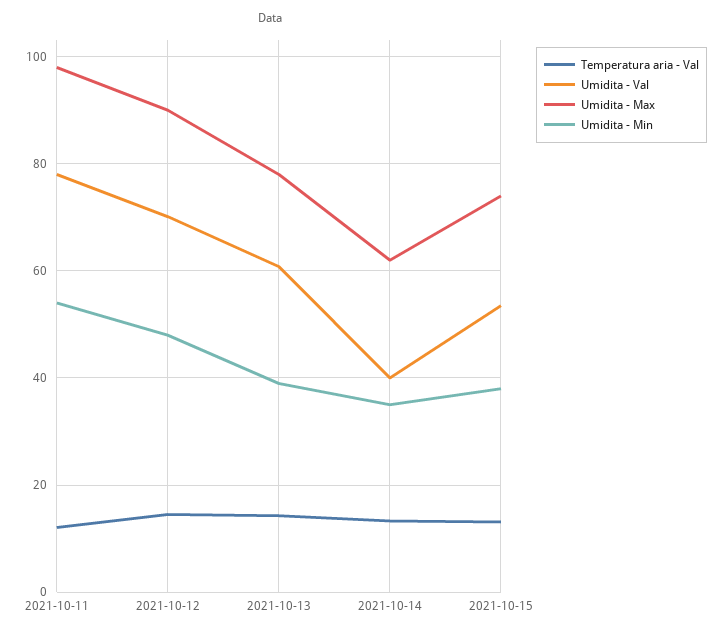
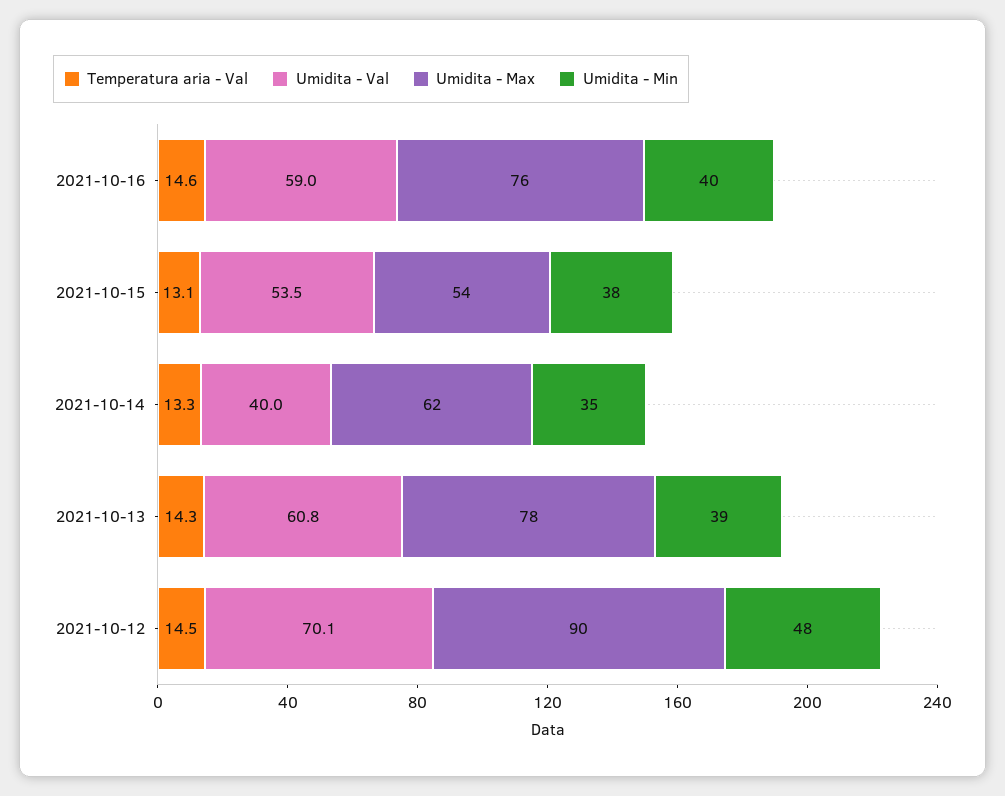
Temperatura aria - Val, 2021-10-11: 12 -> none
Umidita - Val, 2021-10-11: 78 -> none
Umidita - Max, 2021-10-11: 98 -> none
Umidita - Min, 2021-10-11: 54 -> none
Umidita - Max, 2021-10-15: 74 -> 54
Temperatura aria - Val, 2021-10-16: none -> 14.6
Umidita - Val, 2021-10-16: none -> 59
Umidita - Max, 2021-10-16: none -> 76
Umidita - Min, 2021-10-16: none -> 40

